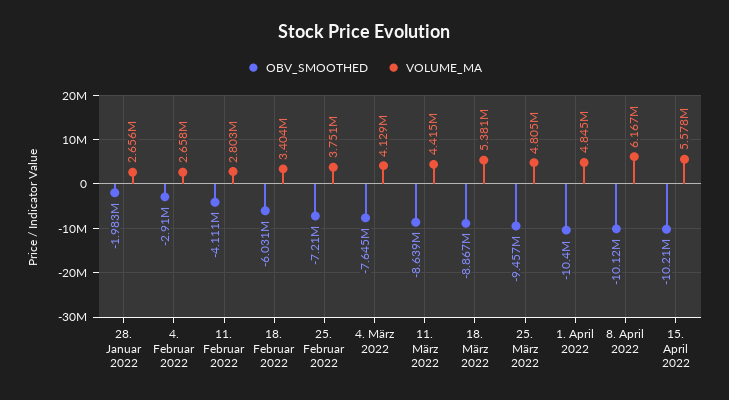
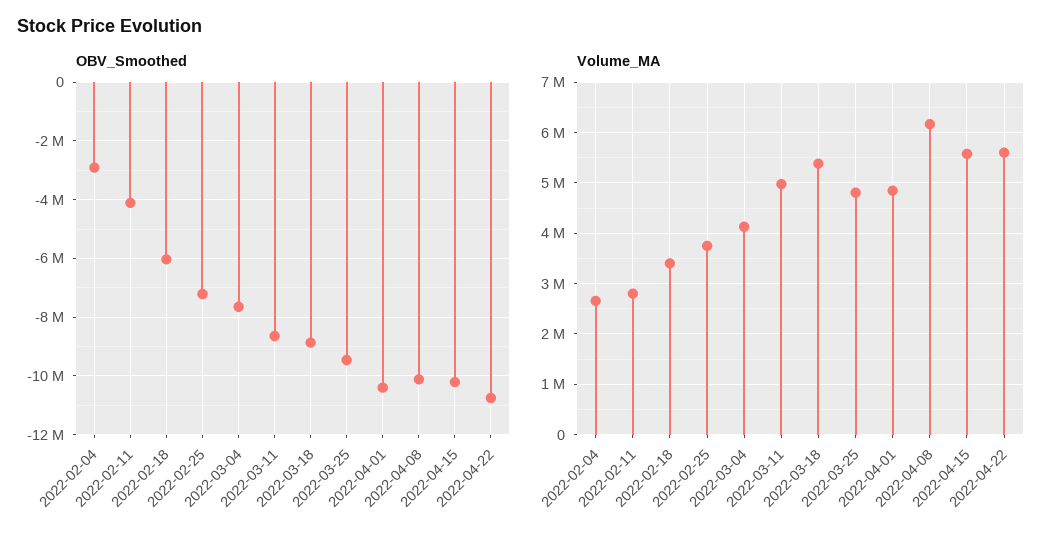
OBV_SMOOTHED, 28. Januar 2022: -1983000 -> none
VOLUME_MA, 28. Januar 2022: 2656000 -> none
VOLUME_MA, 11. März 2022: 4415000 -> 5000000
OBV_SMOOTHED, 2022-04-22: none -> -10750000
VOLUME_MA, 2022-04-22: none -> 5600000

